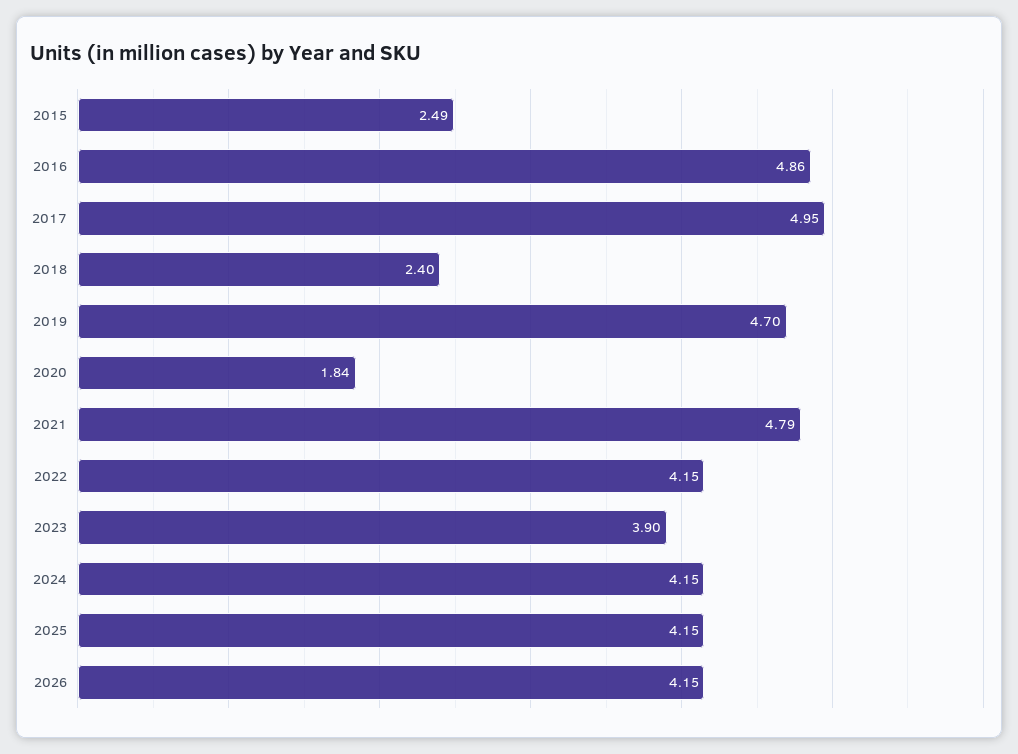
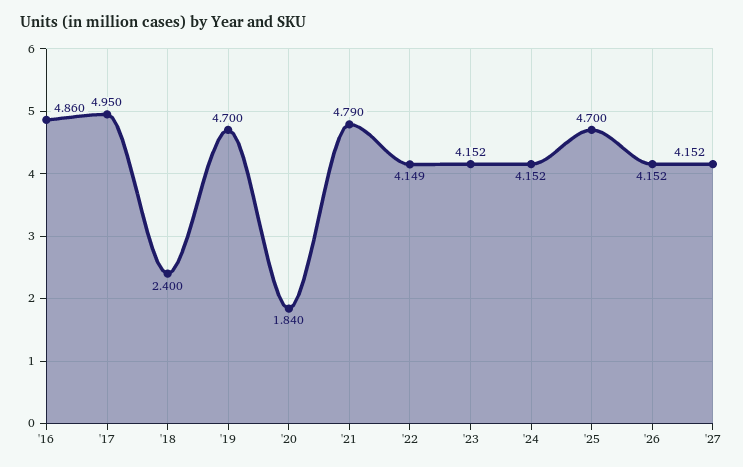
2015: 2.49 -> none
2023: 3.9 -> 4.152
2025: 4.15 -> 4.7
'27: none -> 4.152

